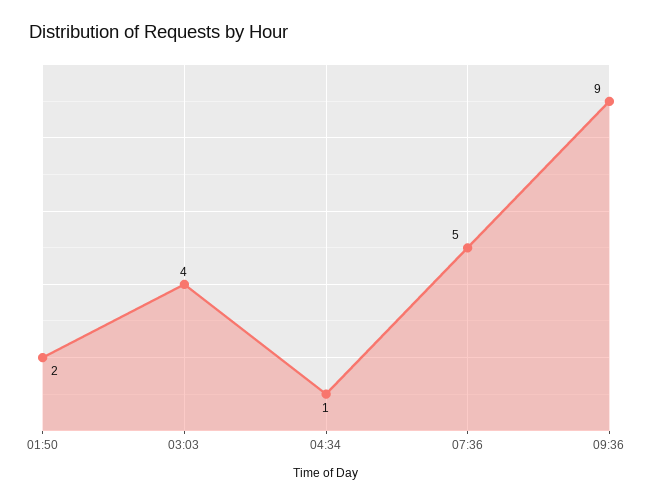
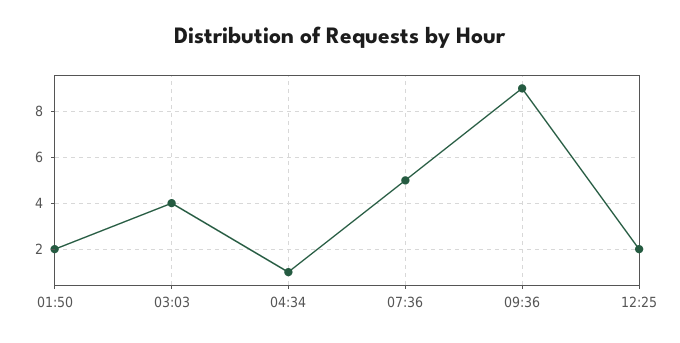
12:25: none -> 2

